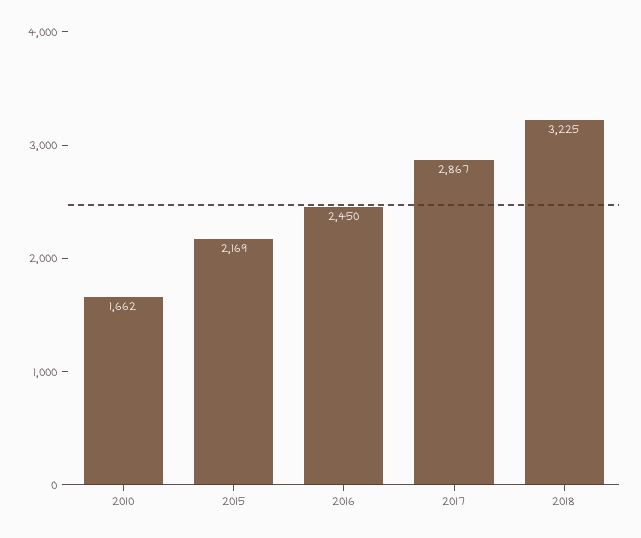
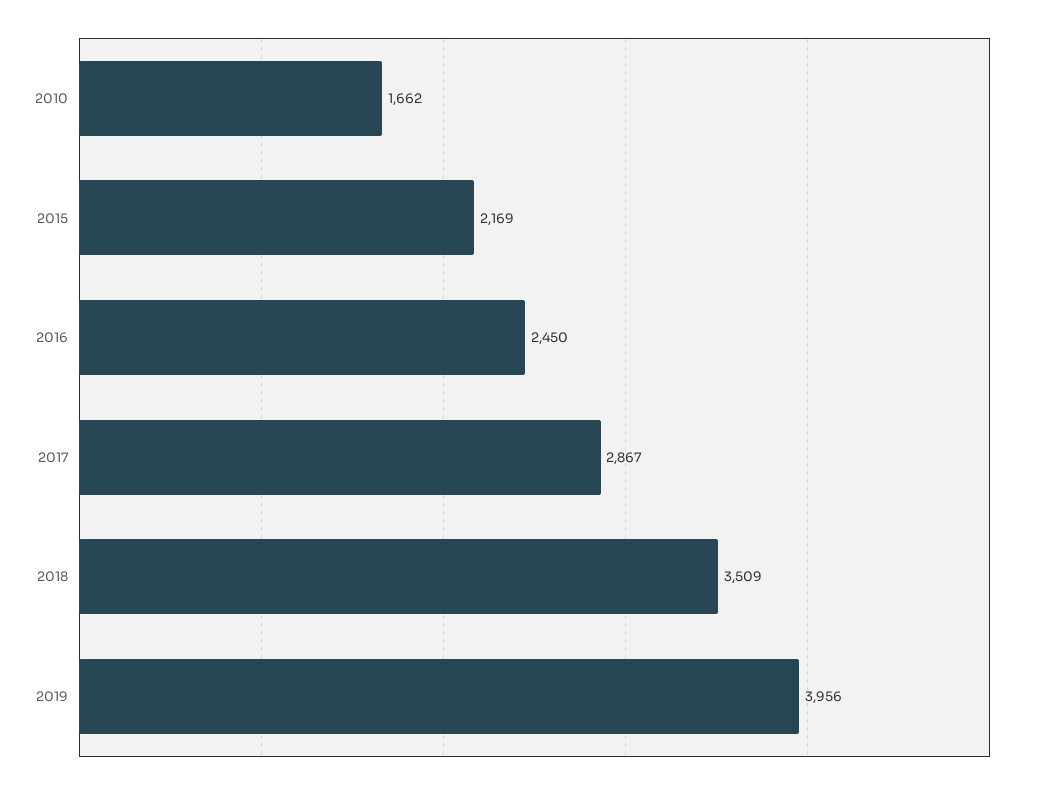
2018: 3225 -> 3509
2019: none -> 3956

